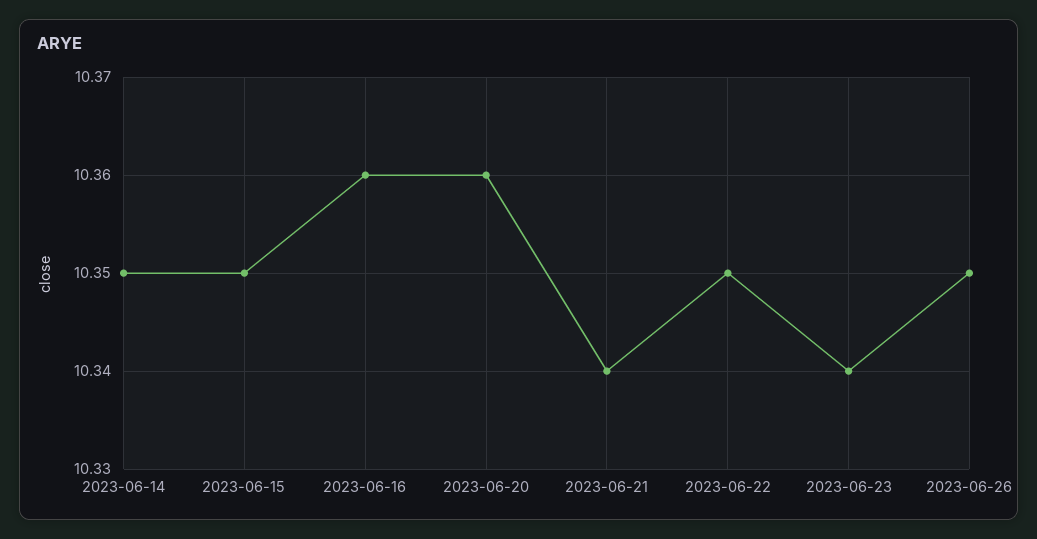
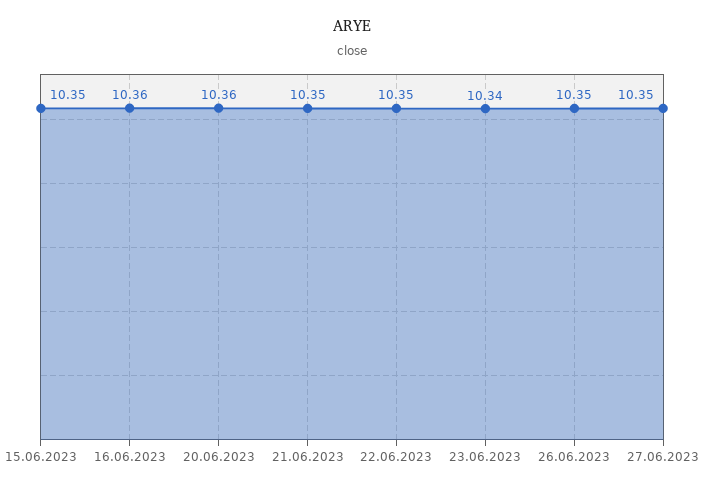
2023-06-14: 10.35 -> none
2023-06-21: 10.34 -> 10.35
27.06.2023: none -> 10.35

